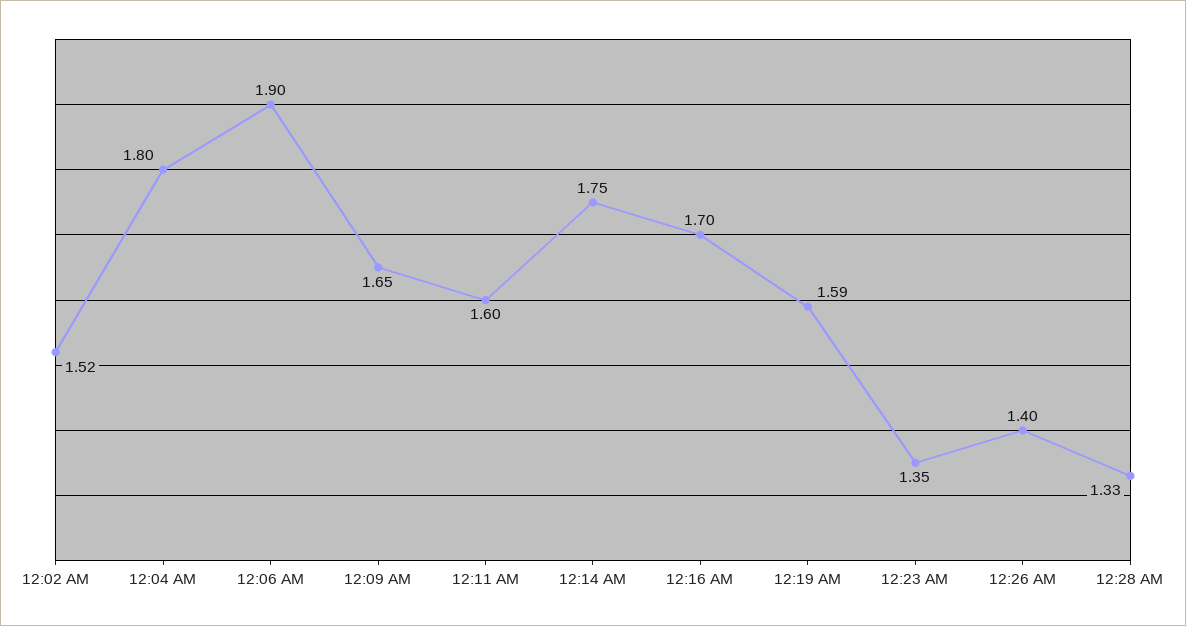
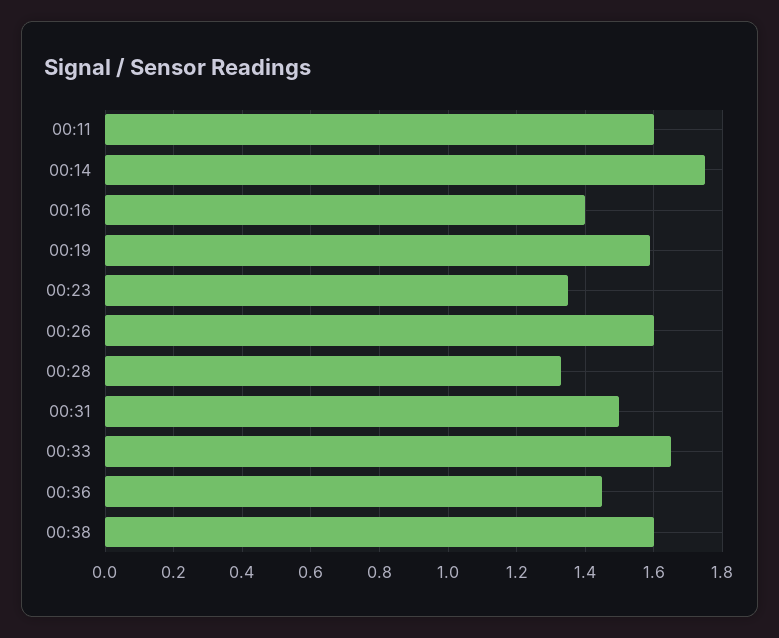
12:02 AM: 1.52 -> none
12:04 AM: 1.8 -> none
12:06 AM: 1.9 -> none
12:09 AM: 1.65 -> none
12:16 AM: 1.7 -> 1.4
12:26 AM: 1.4 -> 1.6
00:31: none -> 1.5
00:33: none -> 1.65
00:36: none -> 1.45
00:38: none -> 1.6

